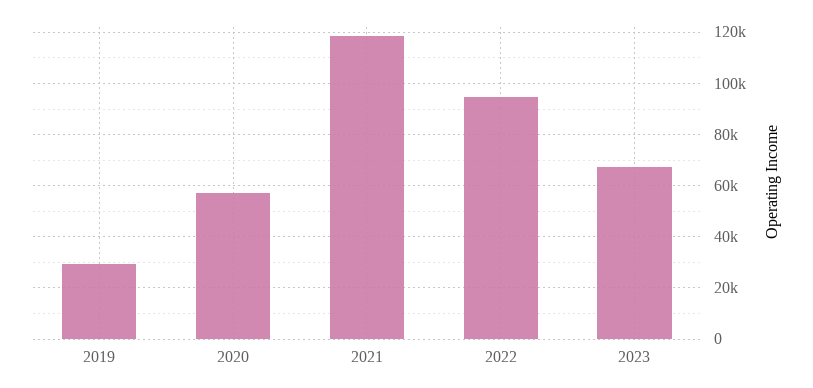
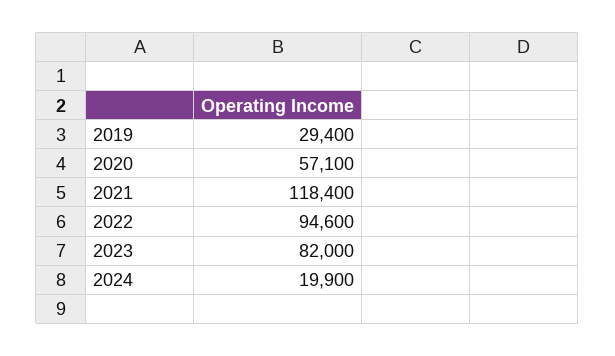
2023: 67500 -> 82000
2024: none -> 19900

